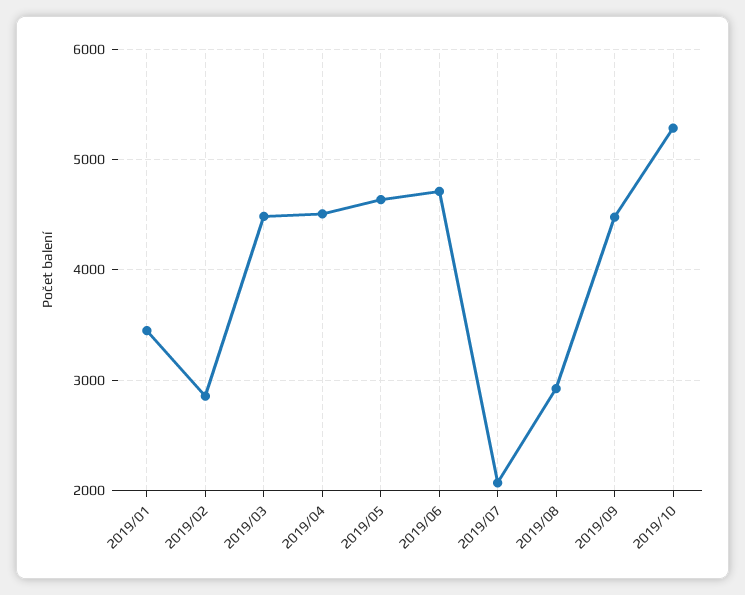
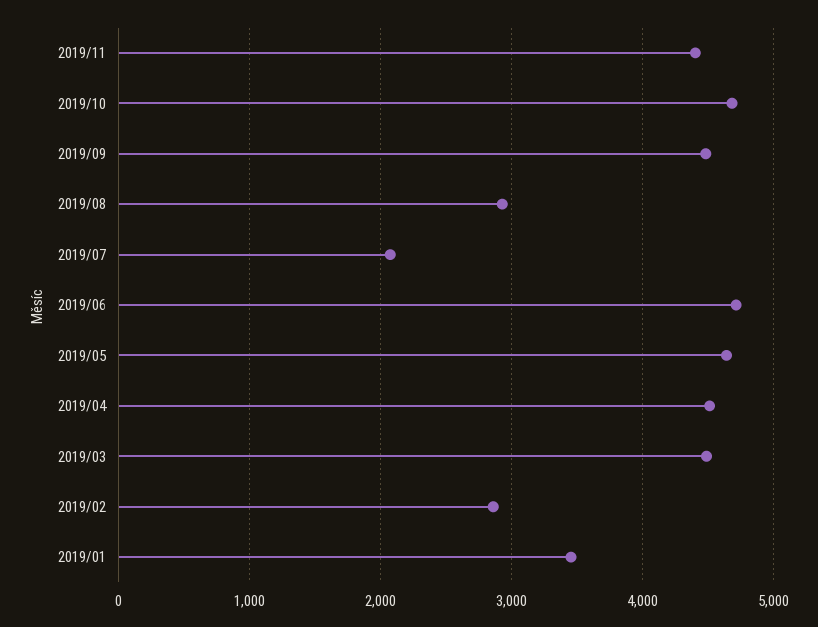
2019/10: 5300 -> 4700
2019/11: none -> 4400

